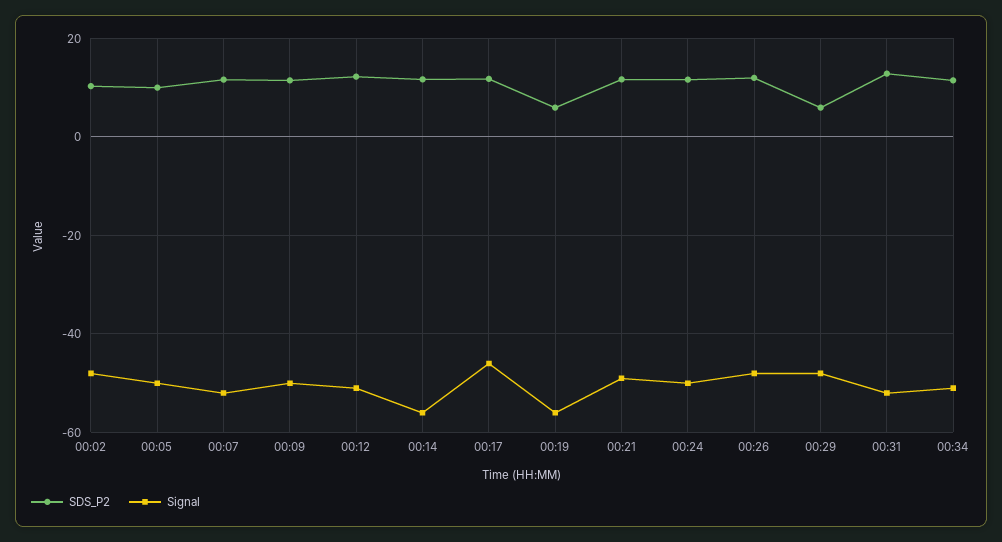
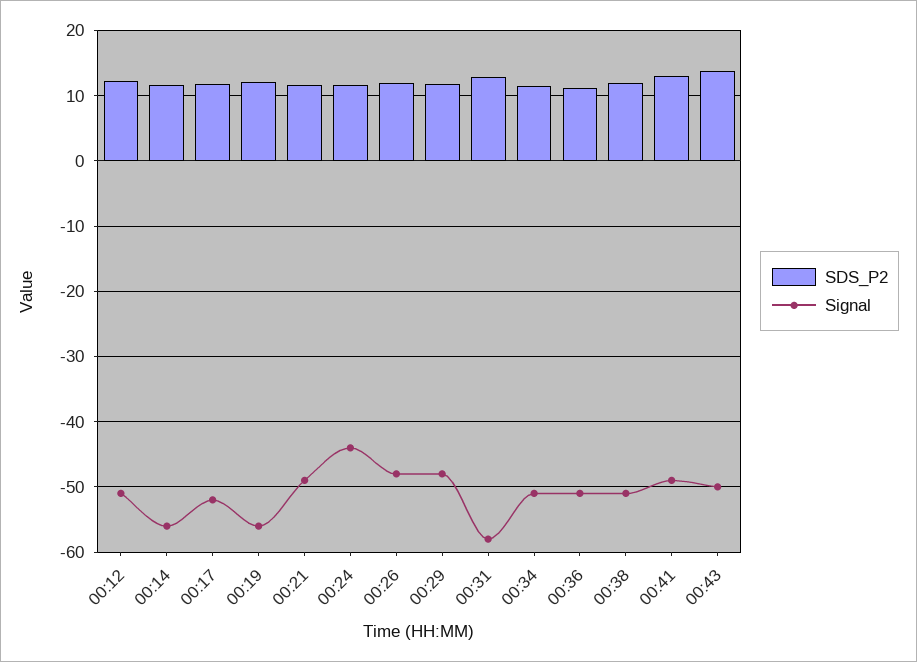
SDS_P2, 00:02: 10 -> none
Signal, 00:02: -48 -> none
SDS_P2, 00:05: 10 -> none
Signal, 00:05: -50 -> none
SDS_P2, 00:07: 12 -> none
Signal, 00:07: -52 -> none
SDS_P2, 00:09: 12 -> none
Signal, 00:09: -50 -> none
Signal, 00:17: -46 -> -52
SDS_P2, 00:19: 6 -> 12
Signal, 00:24: -50 -> -44
SDS_P2, 00:29: 6 -> 12
Signal, 00:31: -52 -> -58
SDS_P2, 00:36: none -> 11
Signal, 00:36: none -> -51
SDS_P2, 00:38: none -> 12
Signal, 00:38: none -> -51
SDS_P2, 00:41: none -> 13
Signal, 00:41: none -> -49
SDS_P2, 00:43: none -> 14
Signal, 00:43: none -> -50

